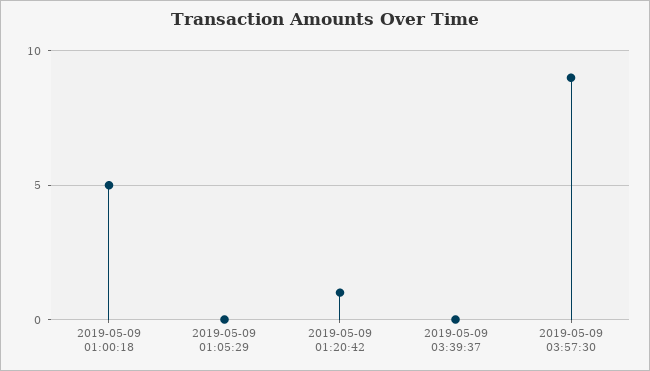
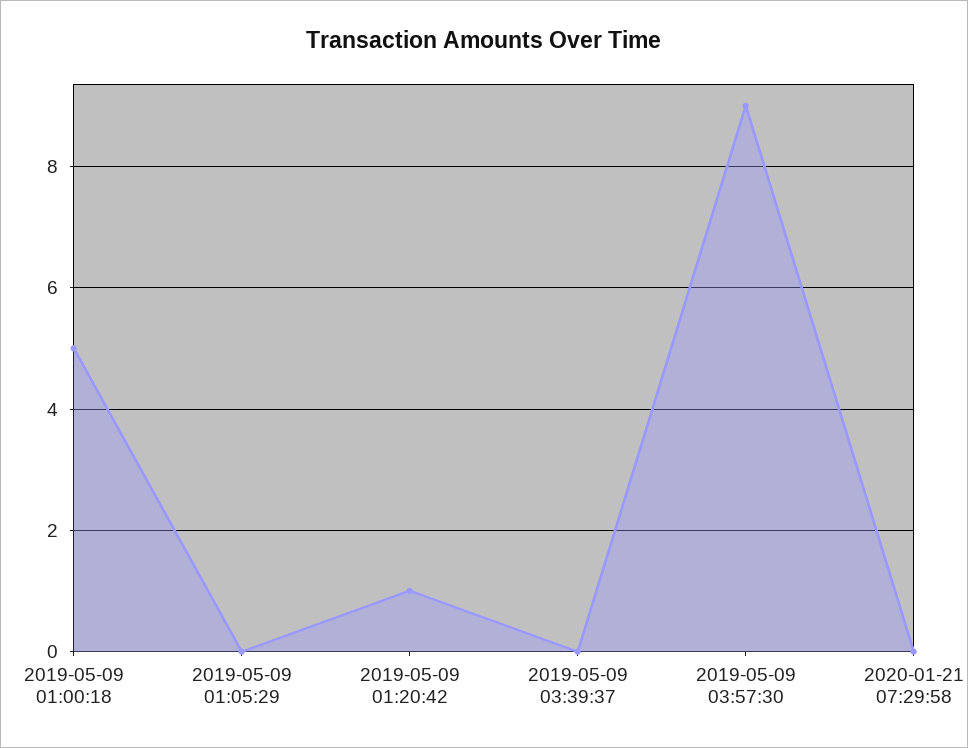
2020-01-21 07:29:58: none -> 0

